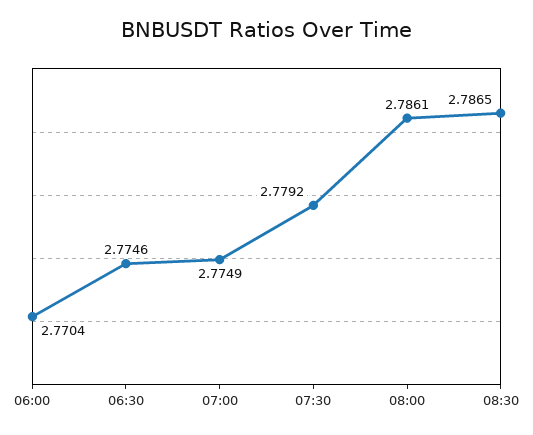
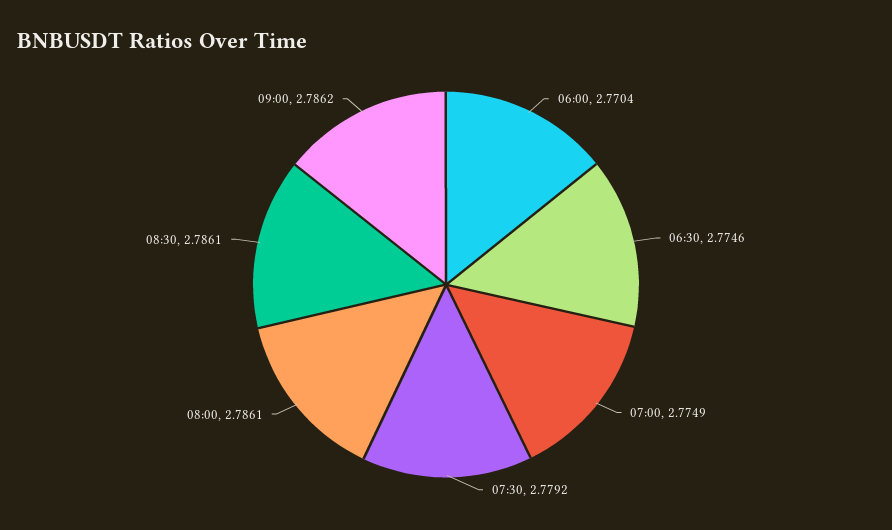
08:30: 2.7865 -> 2.7861
09:00: none -> 2.7862

